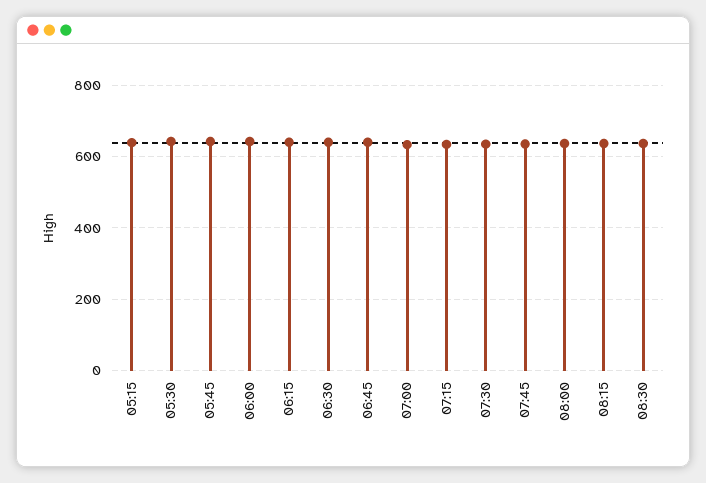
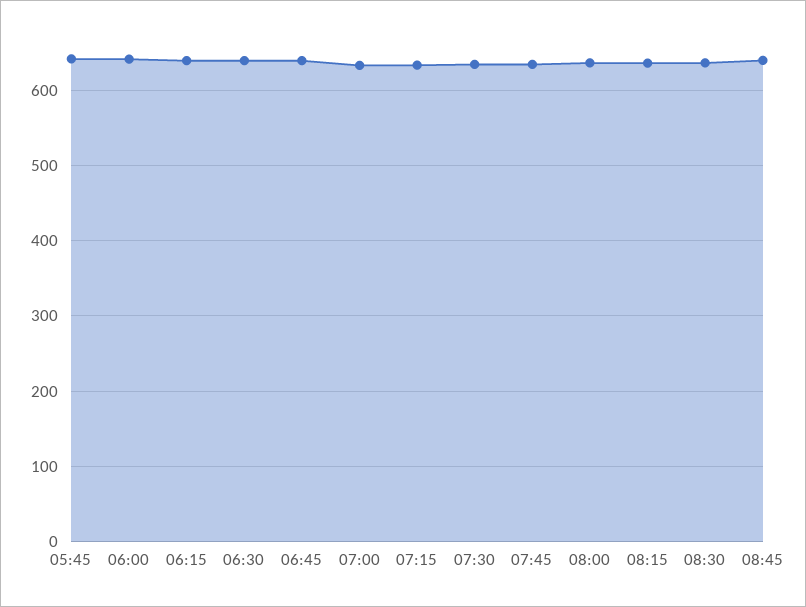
05:15: 640 -> none
05:30: 640 -> none
08:45: none -> 640

